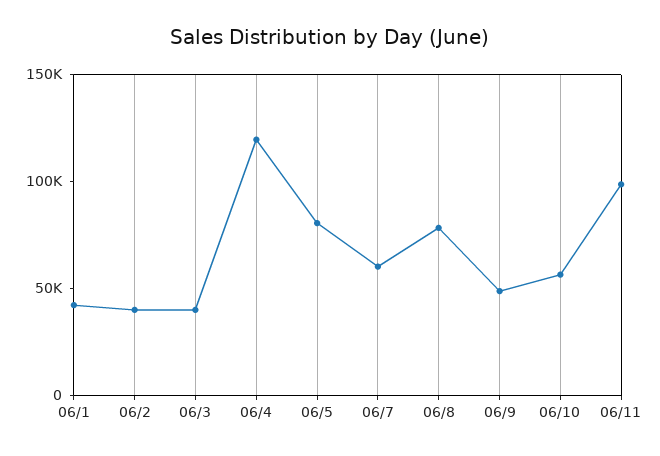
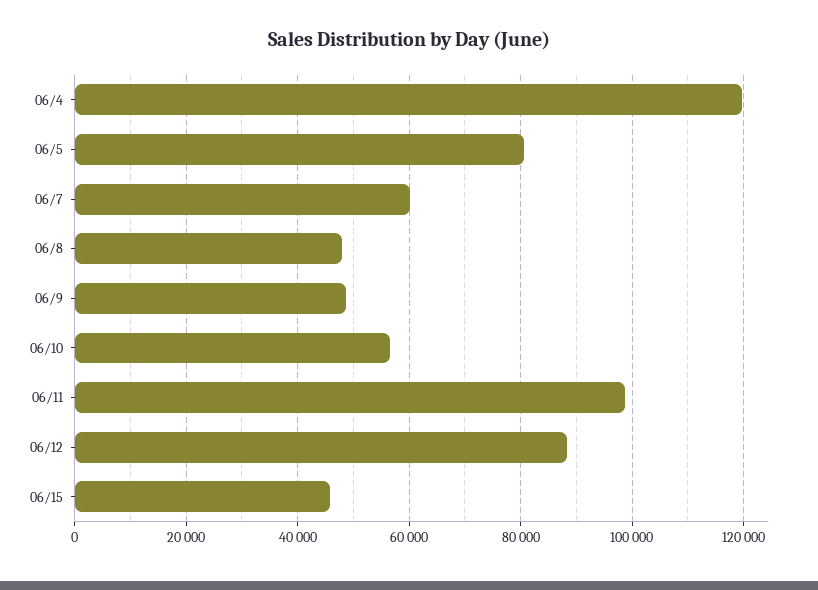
06/1: 40000 -> none
06/2: 40000 -> none
06/3: 40000 -> none
06/8: 80000 -> 48000
06/12: none -> 88000
06/15: none -> 46000

